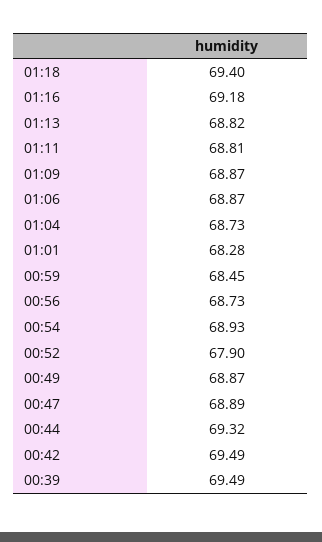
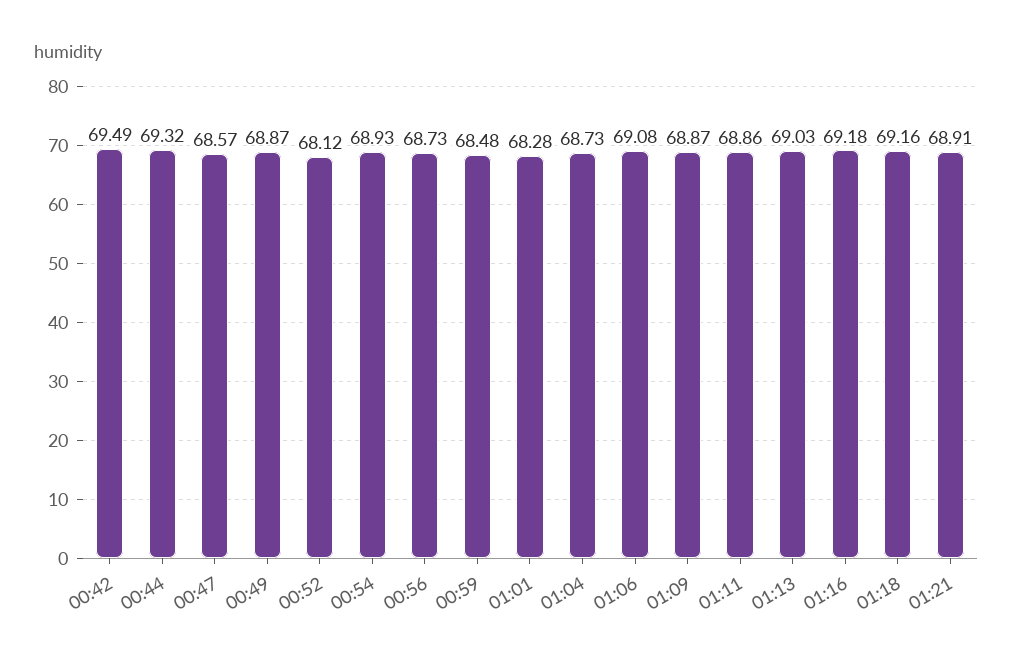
01:18: 69.4 -> 69.16
01:13: 68.82 -> 69.03
01:11: 68.81 -> 68.86
01:06: 68.87 -> 69.08
00:59: 68.45 -> 68.48
00:52: 67.9 -> 68.12
00:47: 68.89 -> 68.57
00:39: 69.49 -> none
01:21: none -> 68.91

